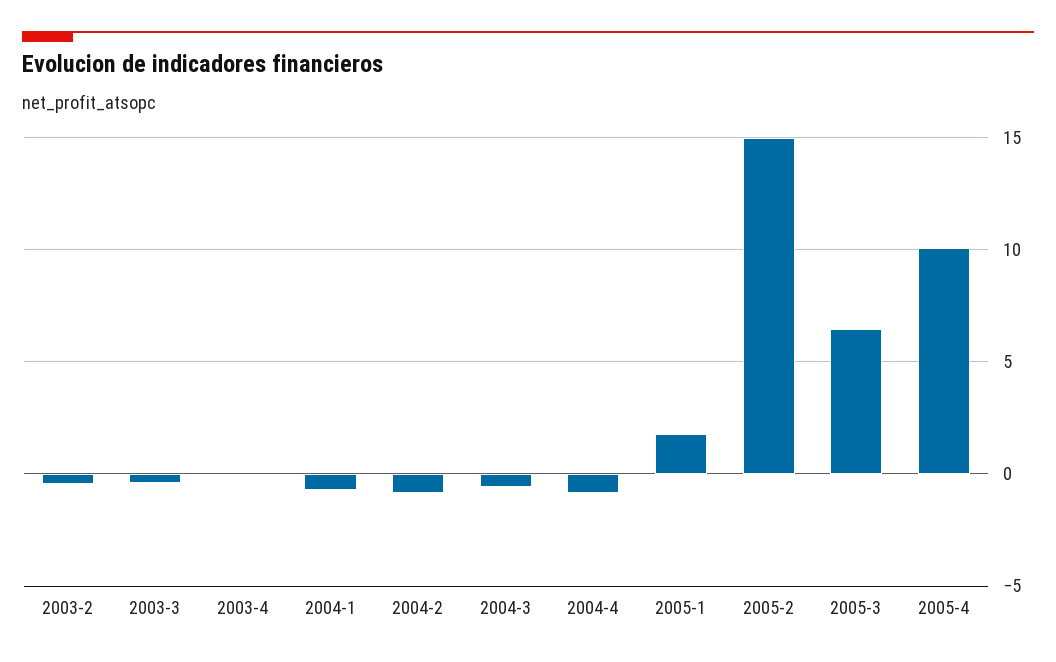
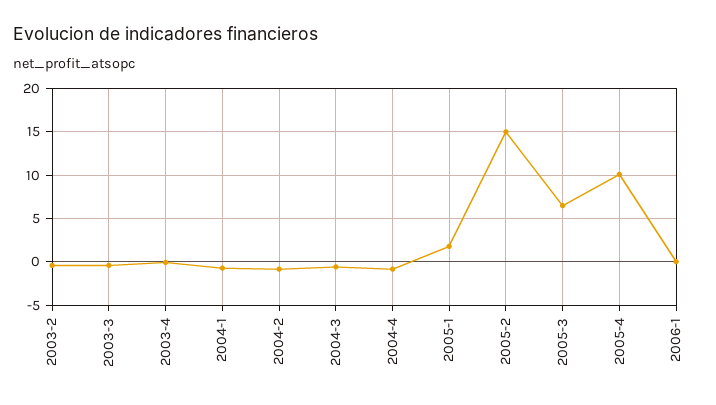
2006-1: none -> 0

